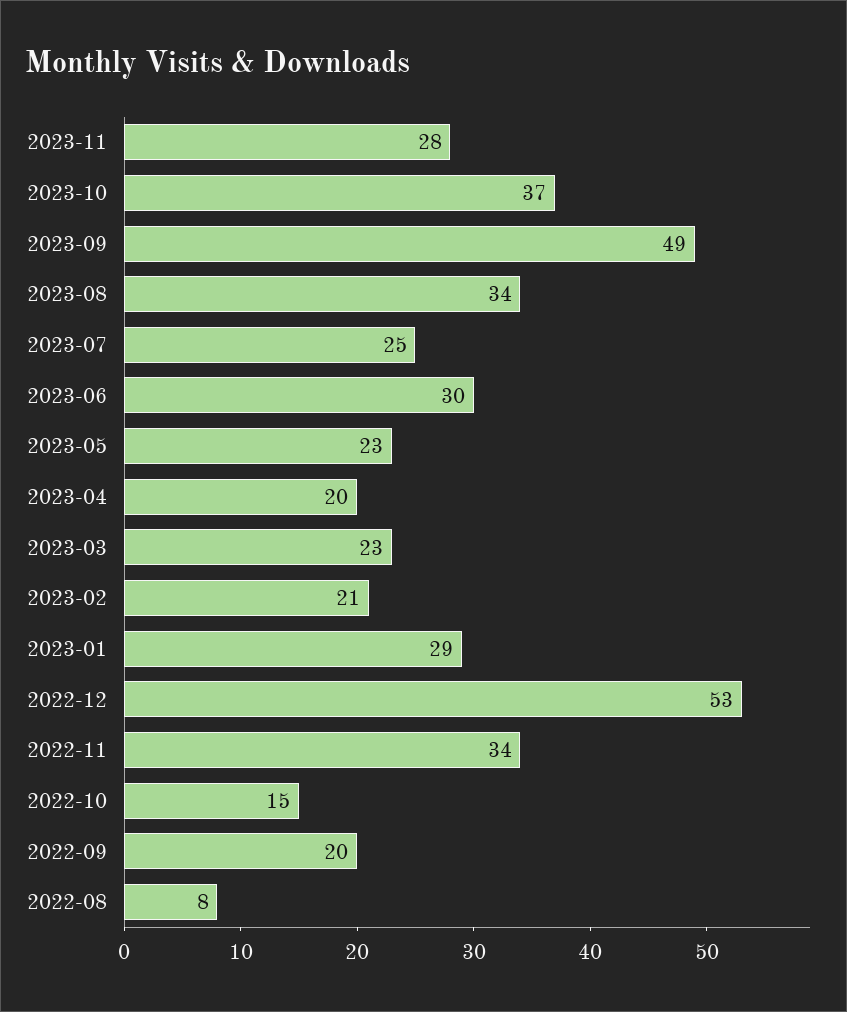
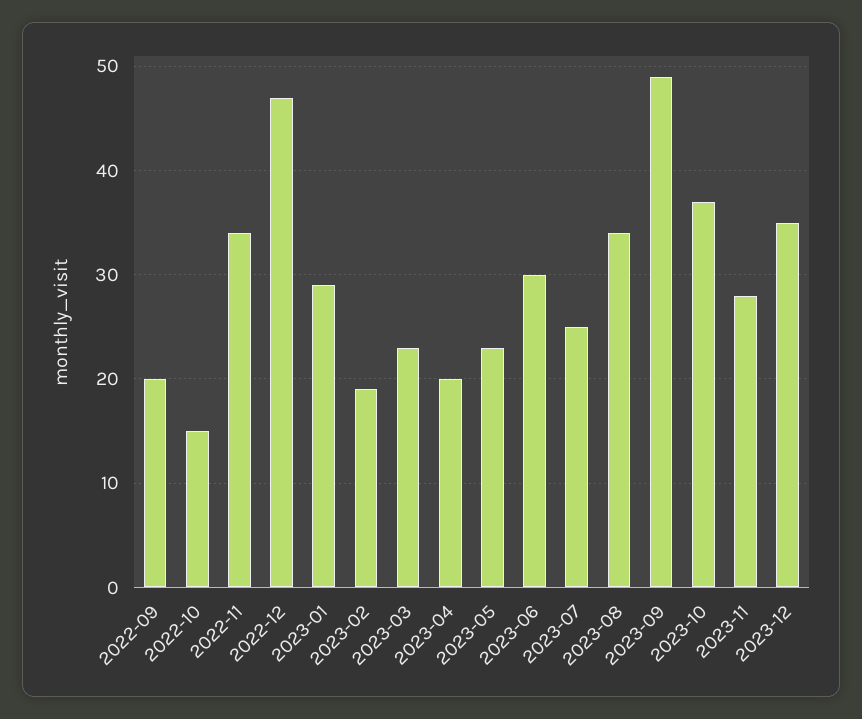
2023-02: 21 -> 19
2022-12: 53 -> 47
2022-08: 8 -> none
2023-12: none -> 35

